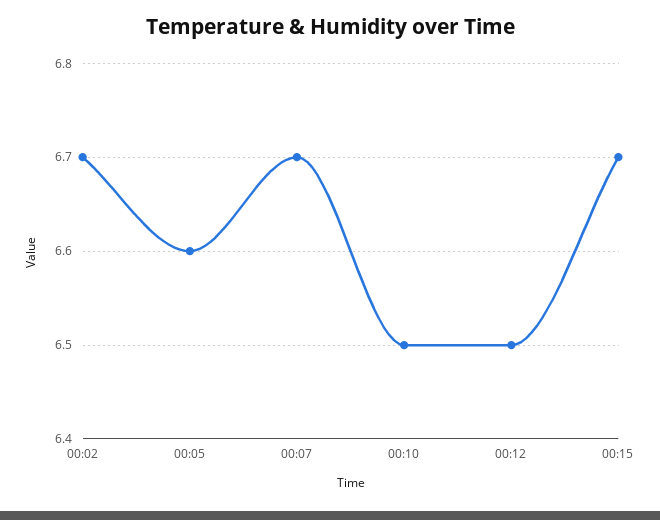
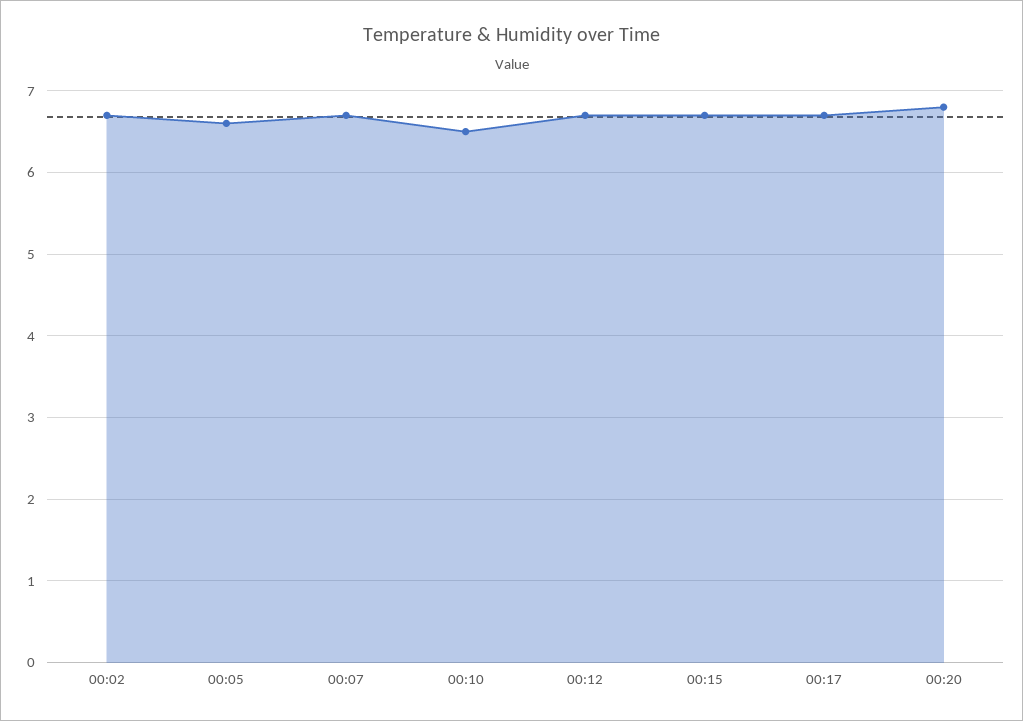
00:12: 6.5 -> 6.7
00:17: none -> 6.7
00:20: none -> 6.8

